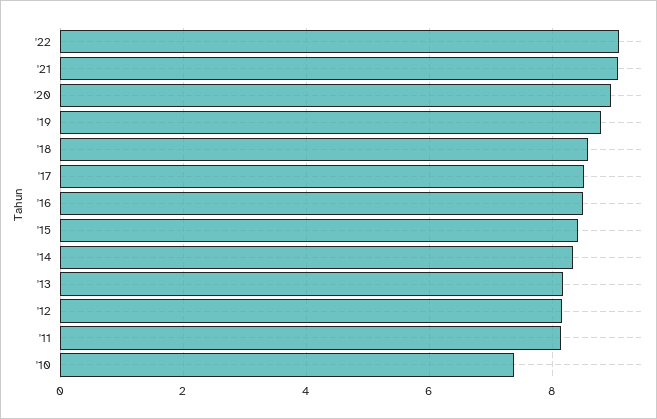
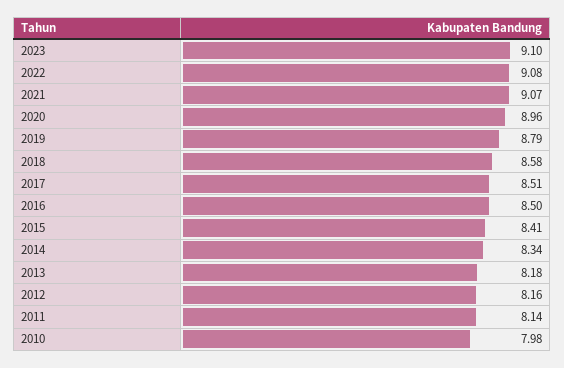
'10: 7.4 -> 7.98
2023: none -> 9.1

